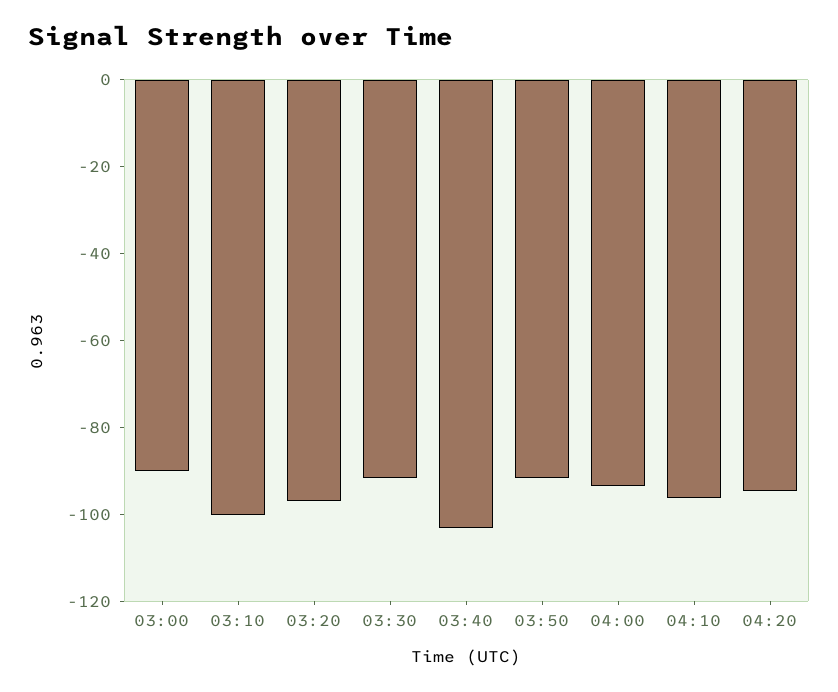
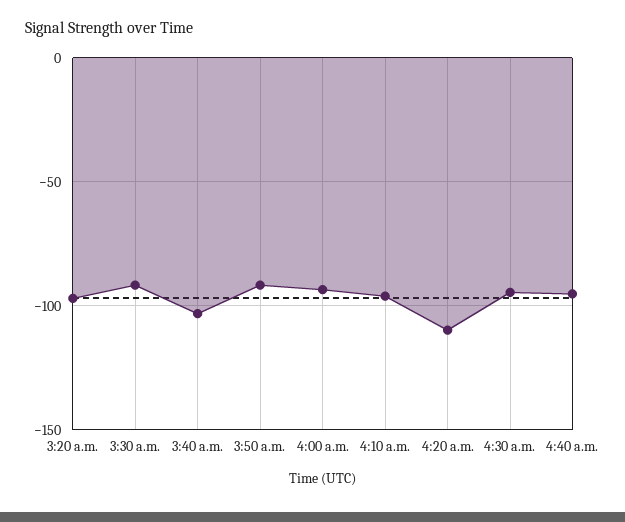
03:00: -90 -> none
03:10: -100 -> none
04:20: -95 -> -110
4:30 a.m.: none -> -95
4:40 a.m.: none -> -95

